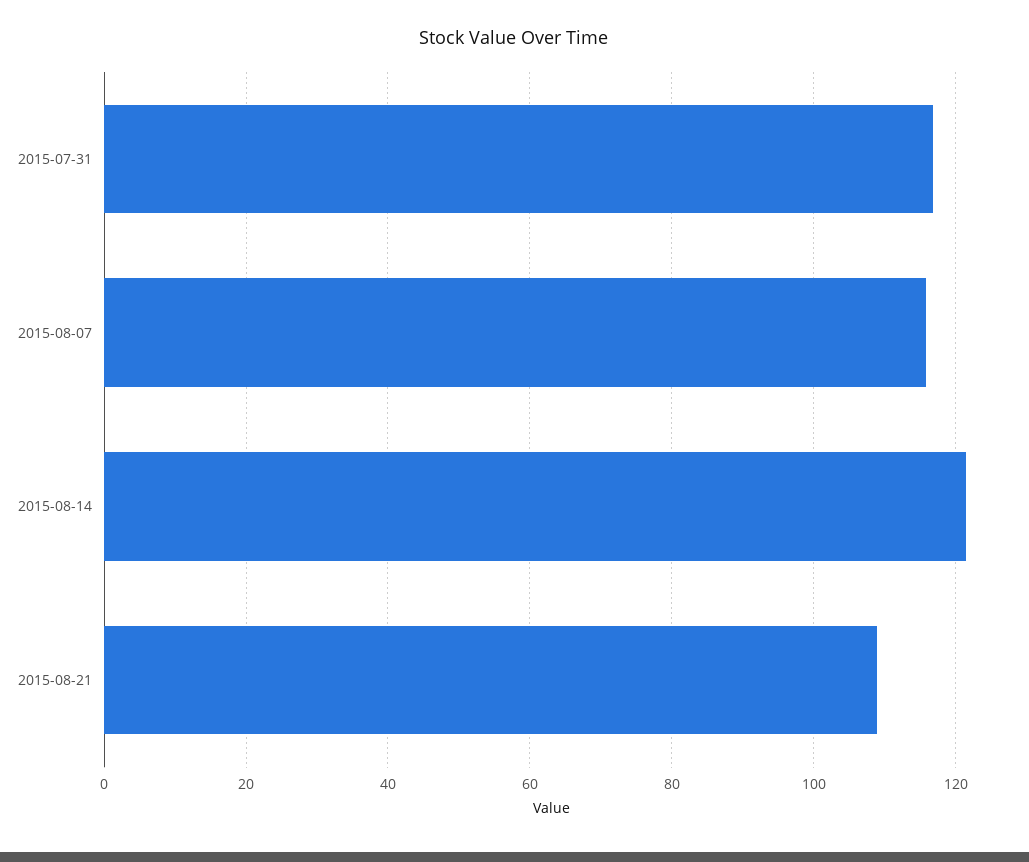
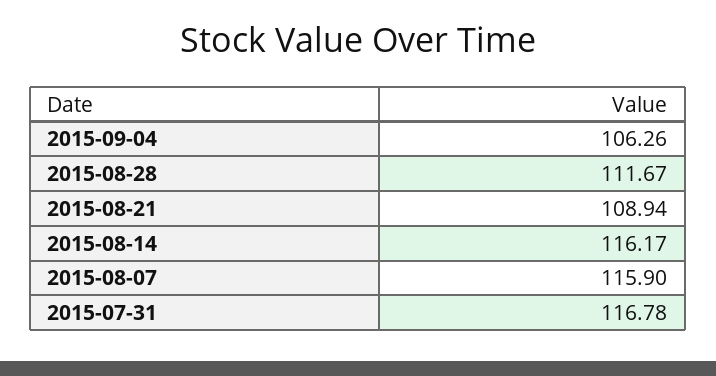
2015-08-14: 122 -> 116.17
2015-09-04: none -> 106.26
2015-08-28: none -> 111.67

